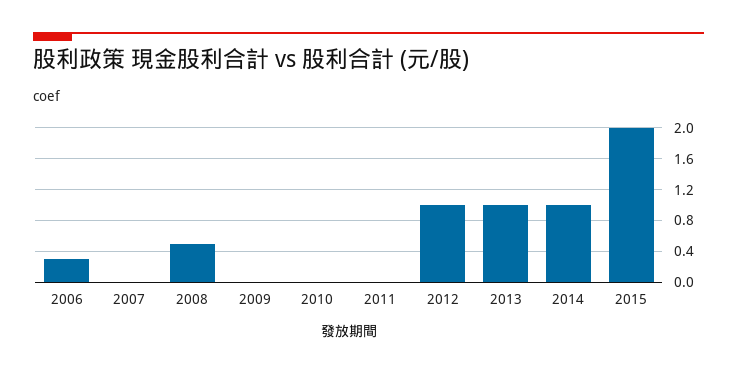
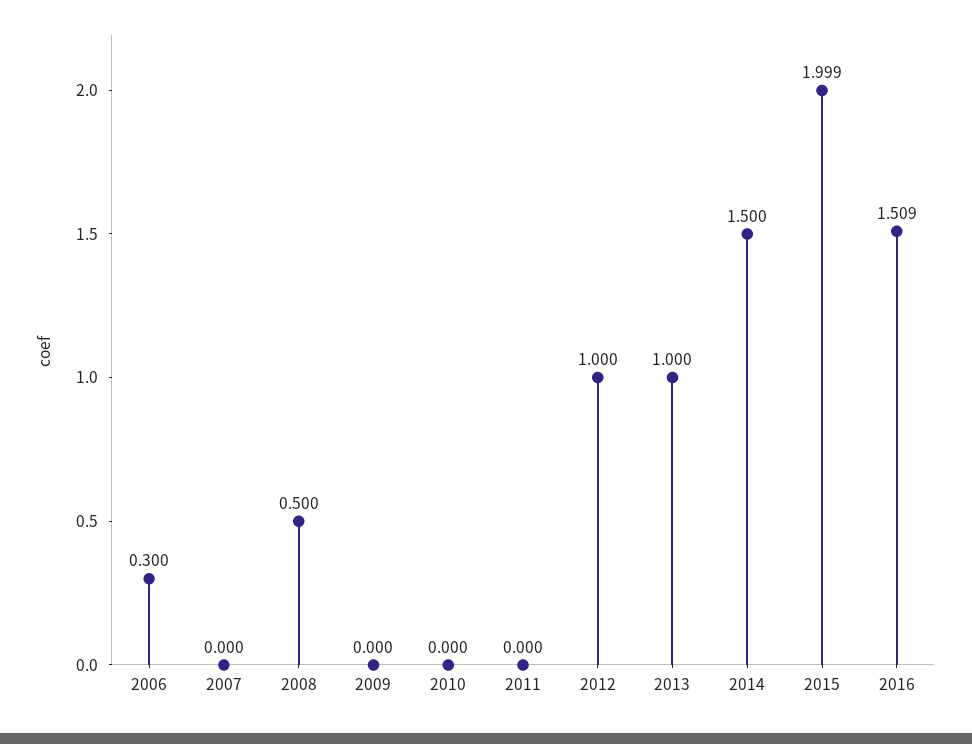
2014: 1 -> 1.5
2016: none -> 1.509

